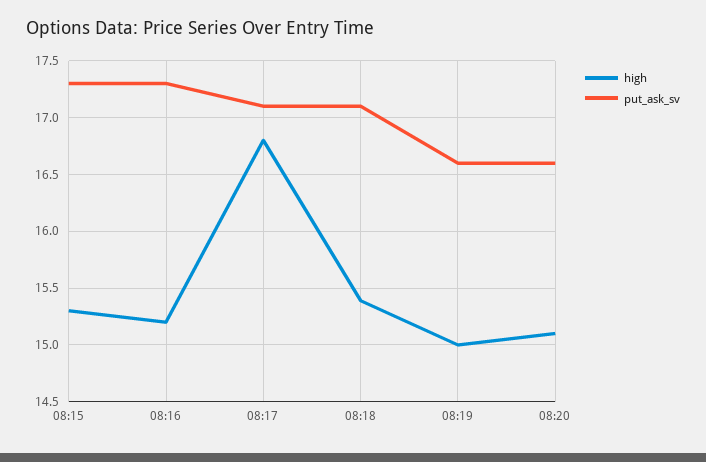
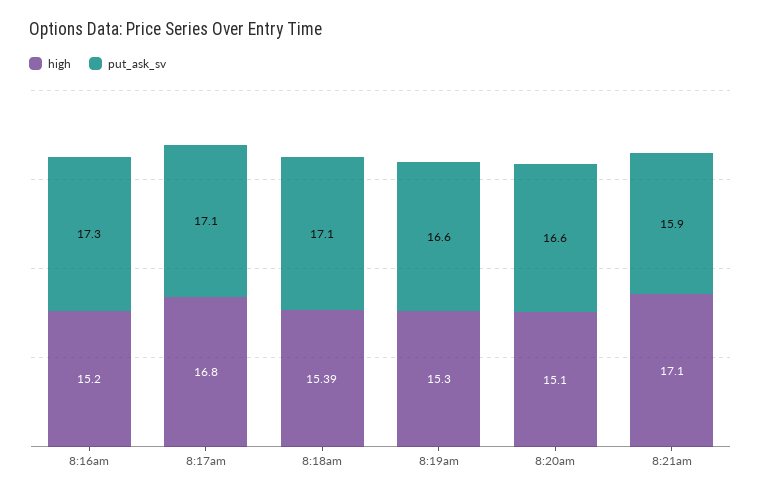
high, 08:15: 15.3 -> none
put_ask_sv, 08:15: 17.3 -> none
high, 08:19: 15 -> 15.3
high, 8:21am: none -> 17.1
put_ask_sv, 8:21am: none -> 15.9

